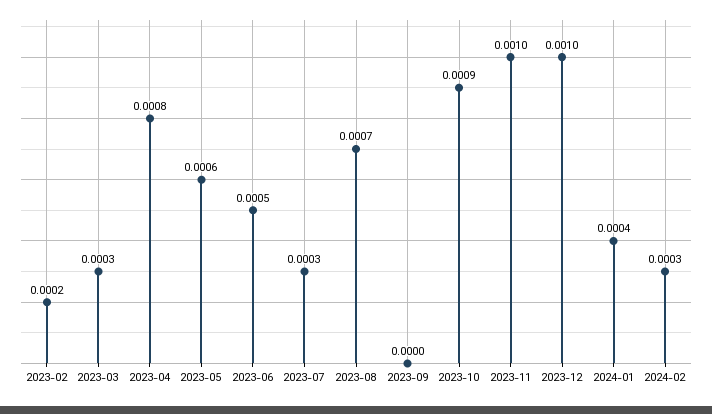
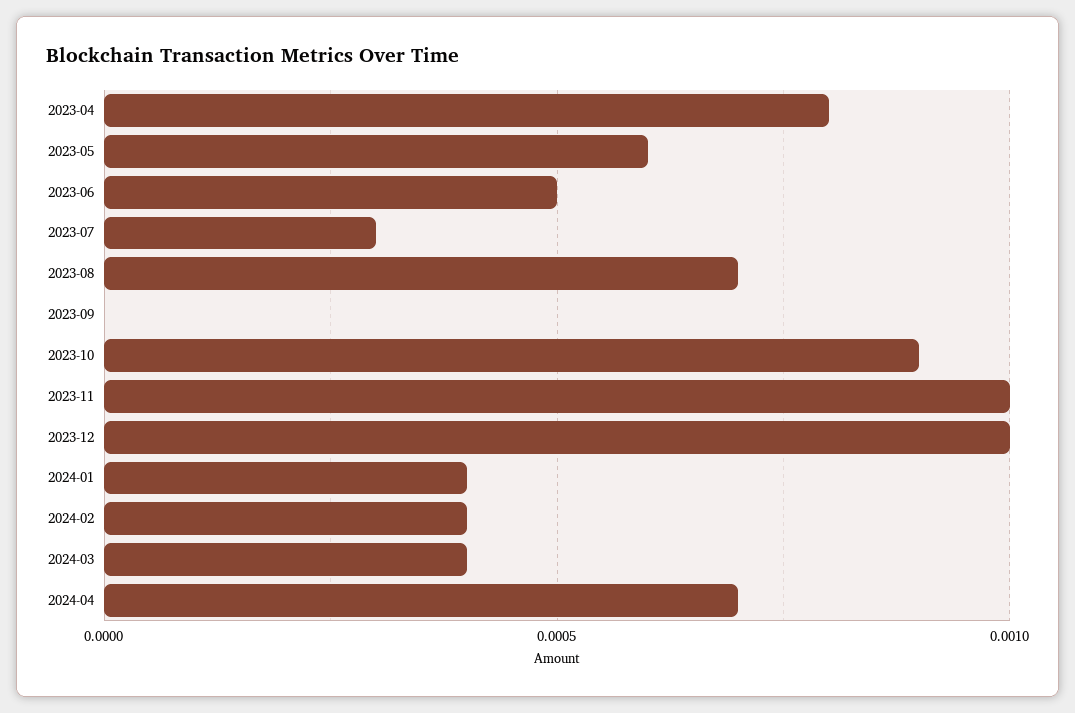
2023-02: 0.0002 -> none
2023-03: 0.0003 -> none
2024-02: 0.0003 -> 0.0004
2024-03: none -> 0.0004
2024-04: none -> 0.0007

